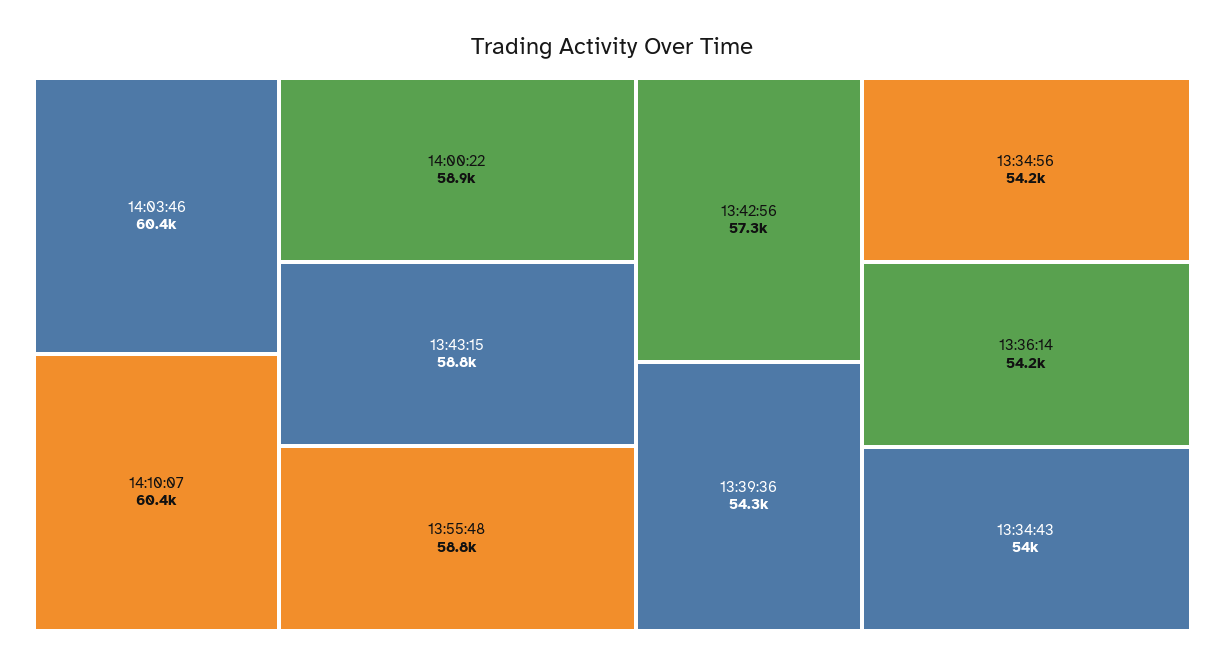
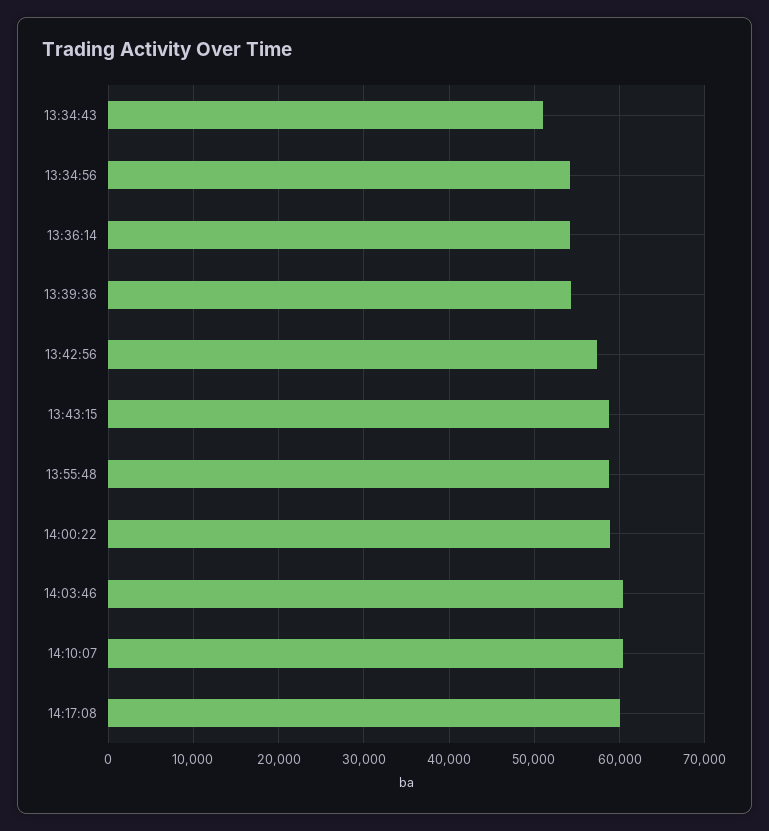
13:34:43: 54000 -> 51000
14:17:08: none -> 60000

